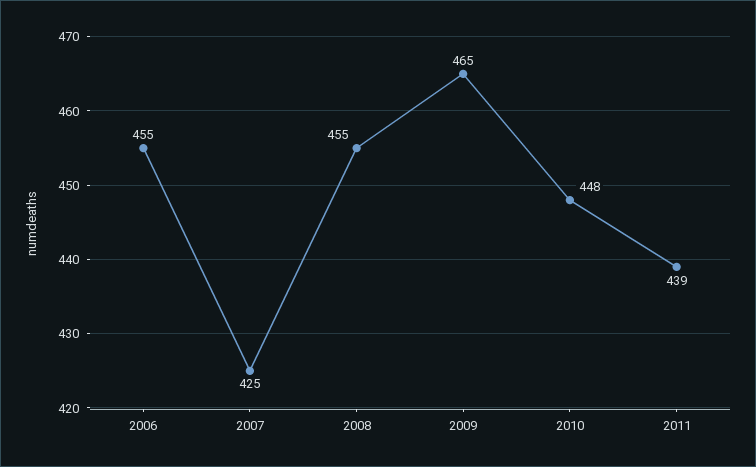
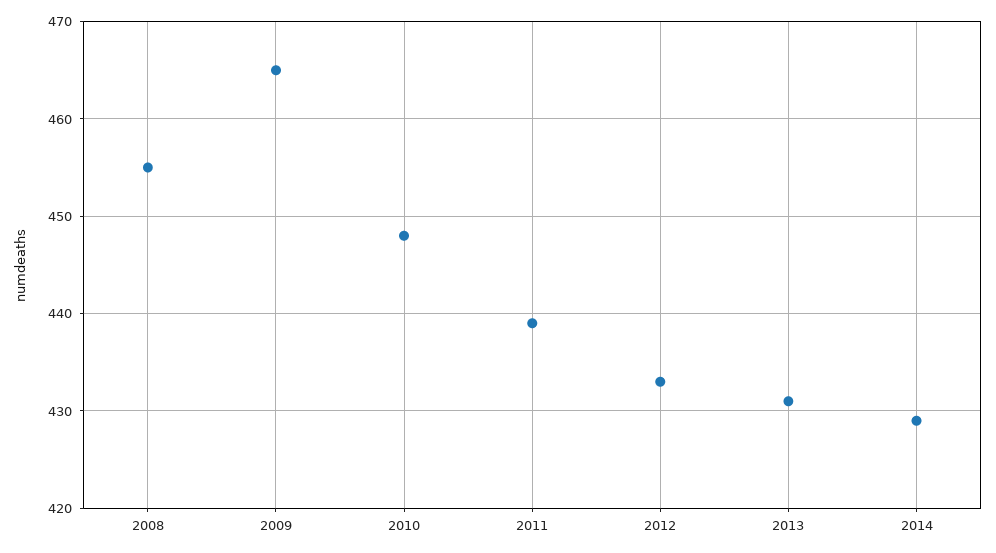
2006: 455 -> none
2007: 425 -> none
2012: none -> 433
2013: none -> 431
2014: none -> 429

